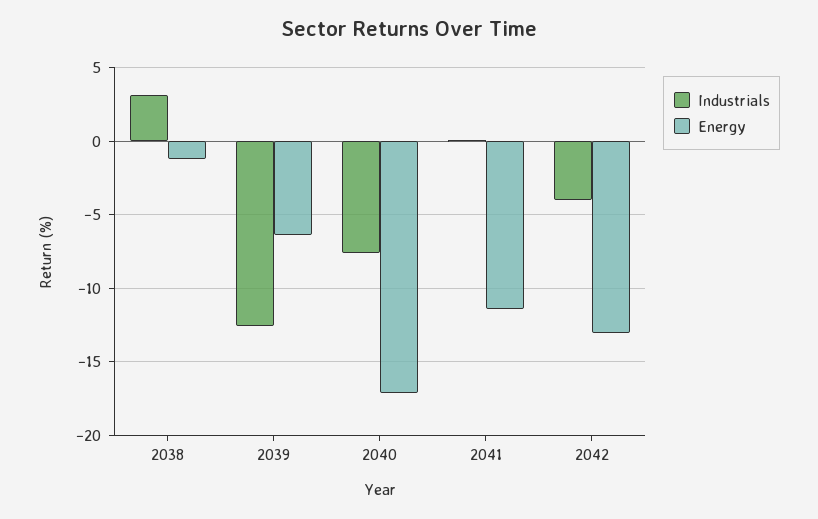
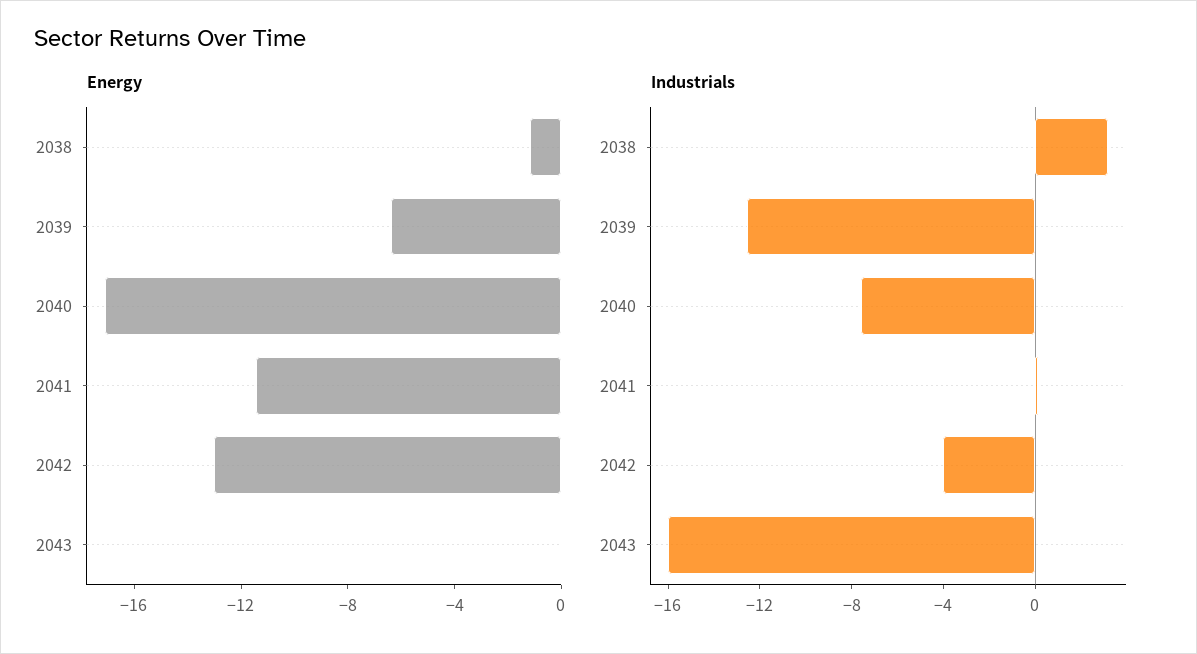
Energy, 2043: none -> 0
Industrials, 2043: none -> -16

